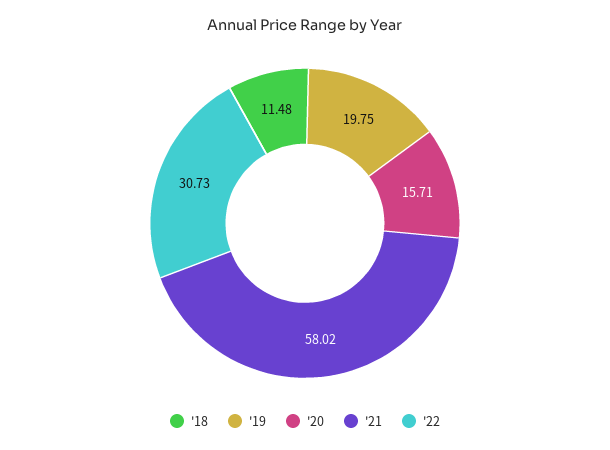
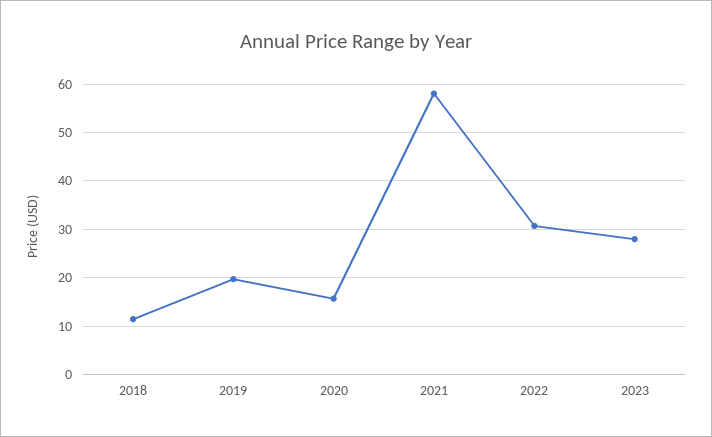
2023: none -> 28

